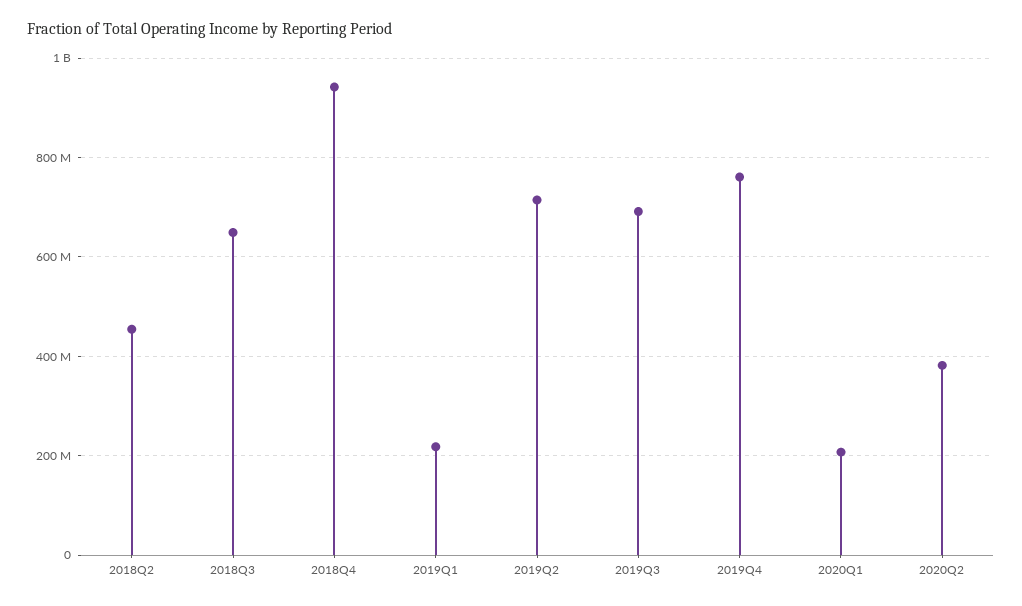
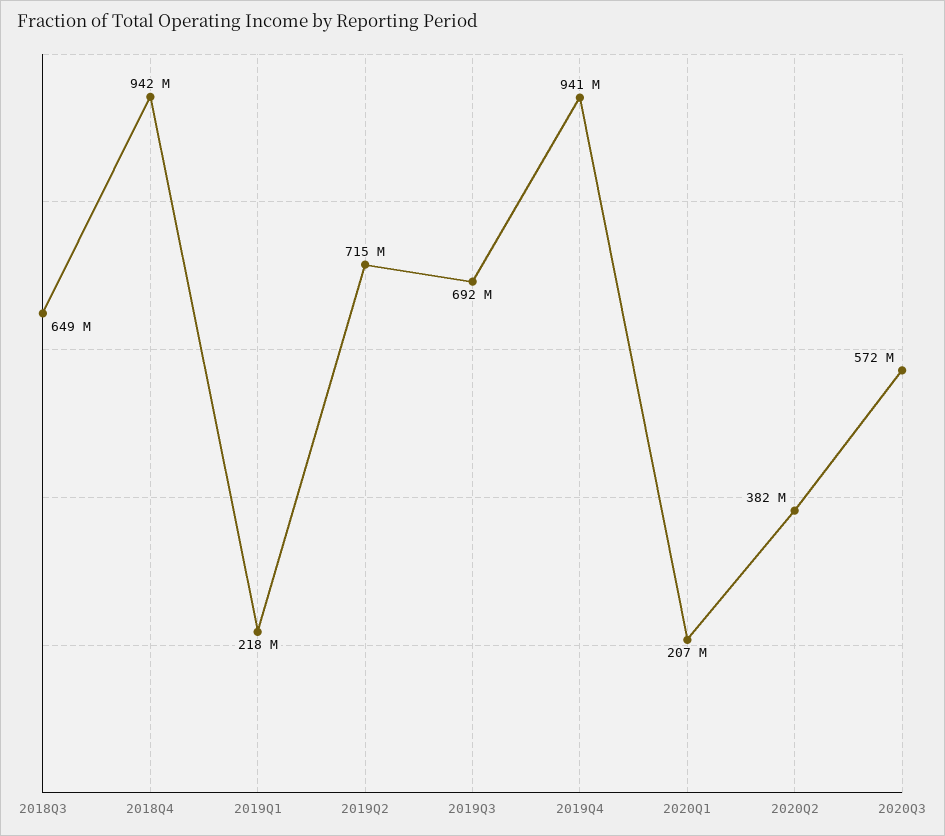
2018Q2: 460000000 -> none
2019Q4: 760000000 -> 941000000
2020Q3: none -> 572000000

